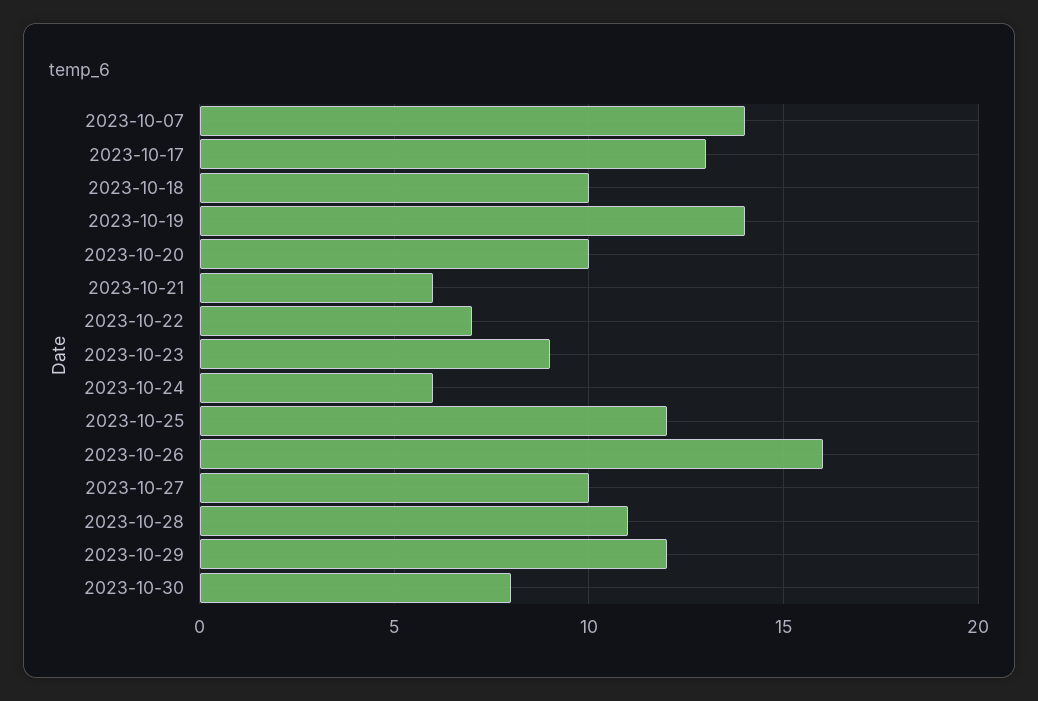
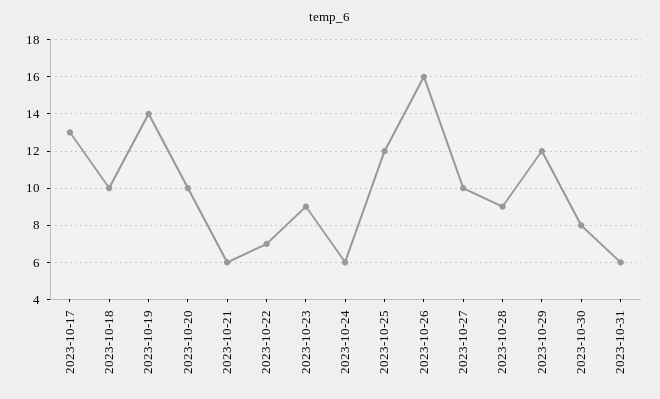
2023-10-07: 14 -> none
2023-10-28: 11 -> 9
2023-10-31: none -> 6

